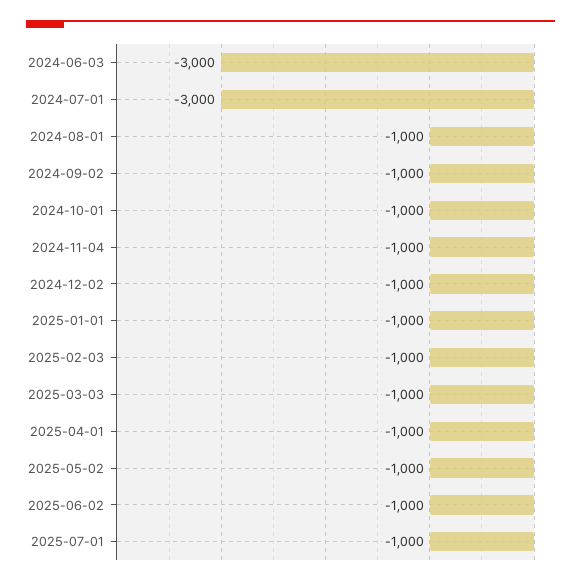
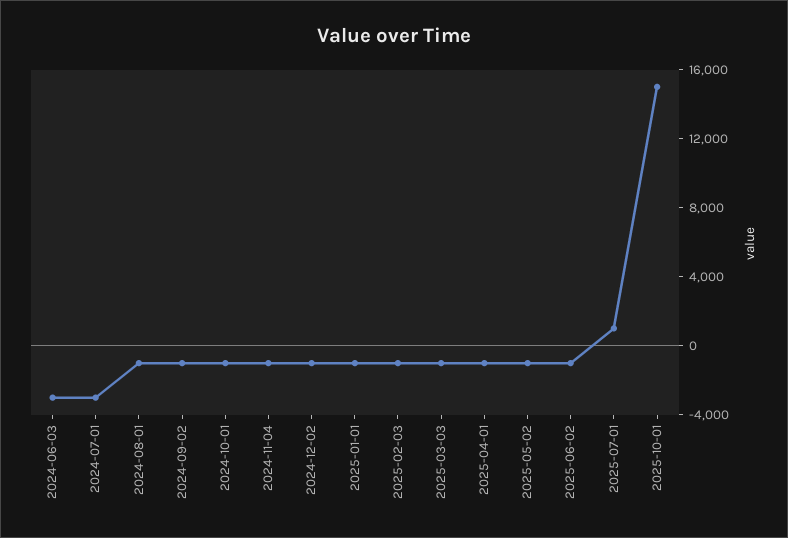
2025-07-01: -1000 -> 1000
2025-10-01: none -> 15000

